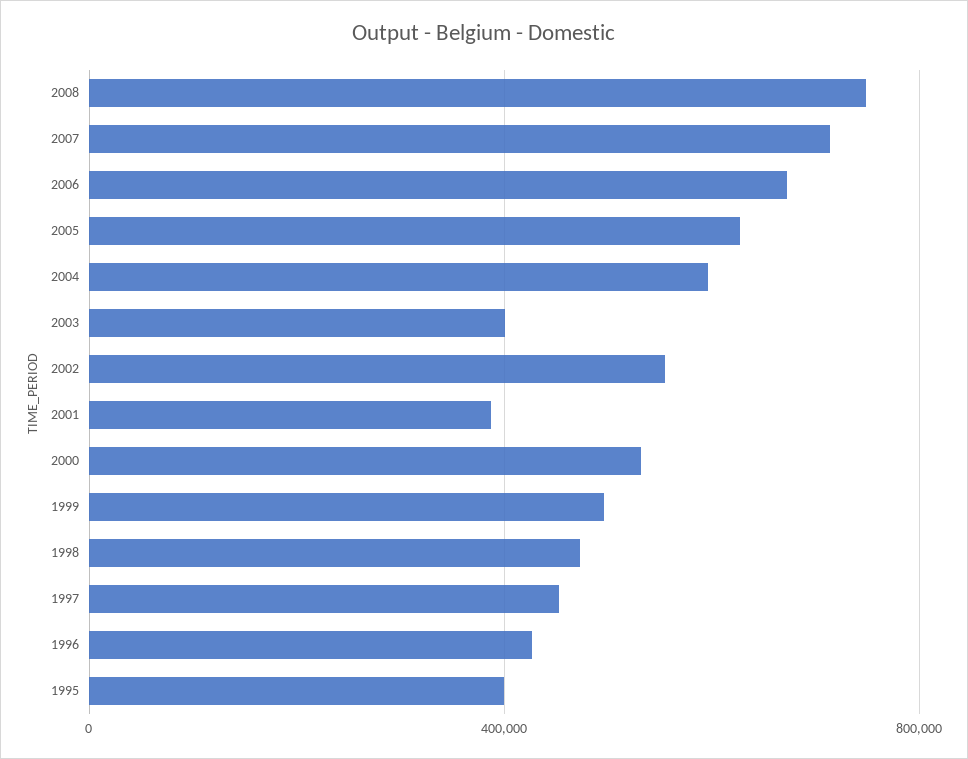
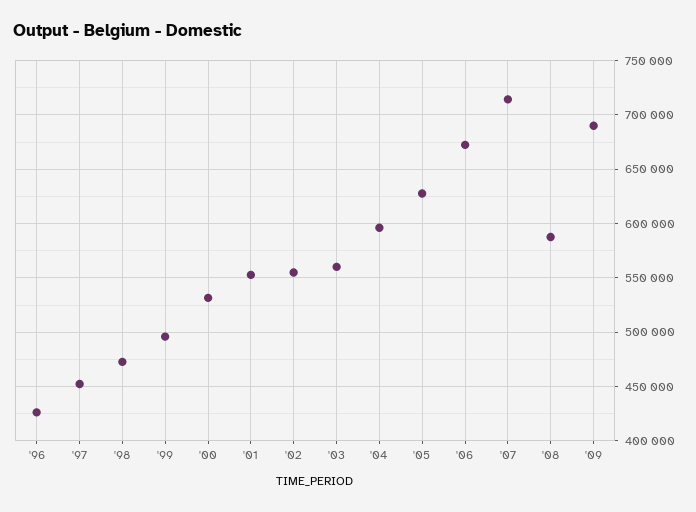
2008: 750000 -> 590000
2003: 400000 -> 560000
2001: 400000 -> 550000
1995: 400000 -> none
'09: none -> 690000

